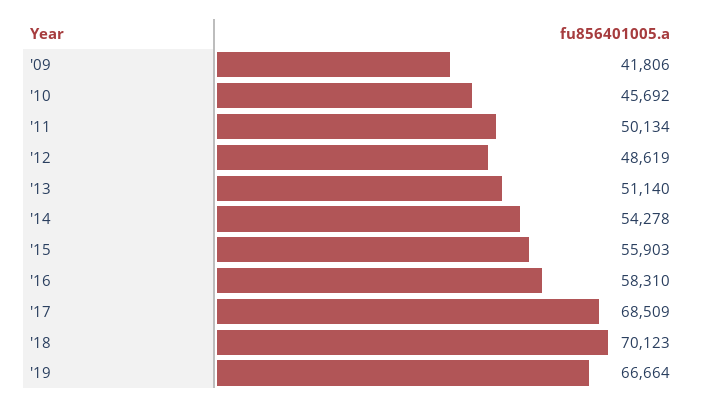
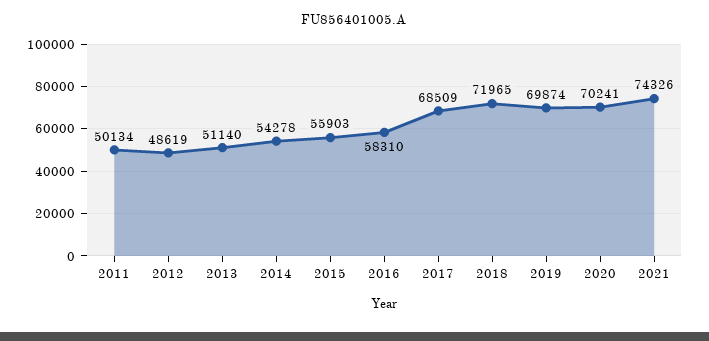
'09: 41806 -> none
'10: 45692 -> none
'18: 70123 -> 71965
'19: 66664 -> 69874
2020: none -> 70241
2021: none -> 74326

